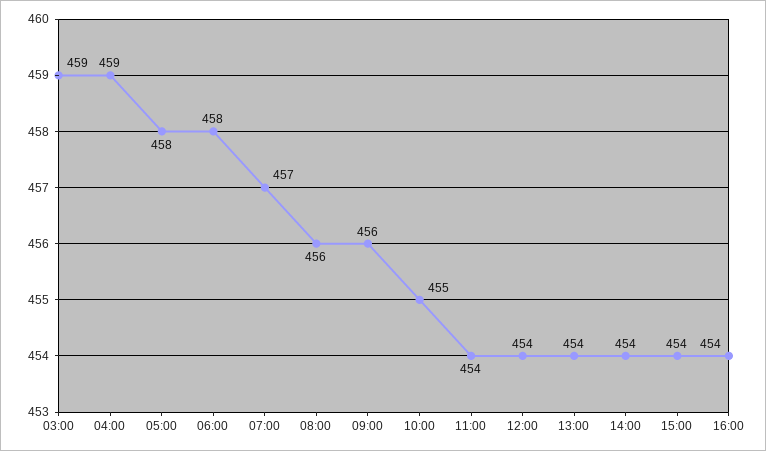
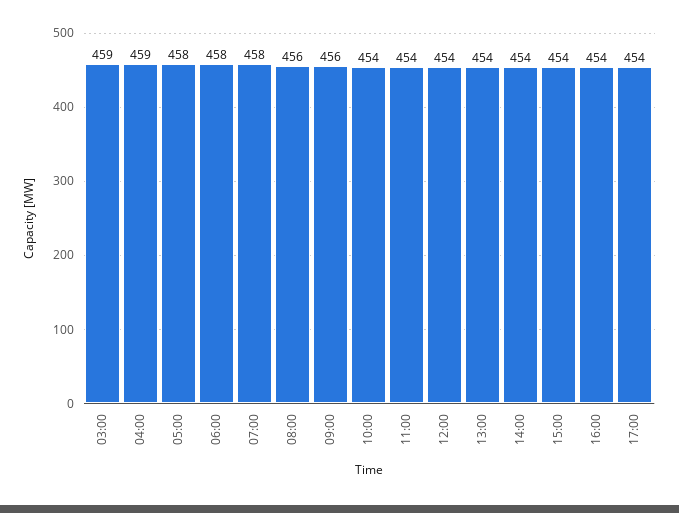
07:00: 457 -> 458
10:00: 455 -> 454
17:00: none -> 454

